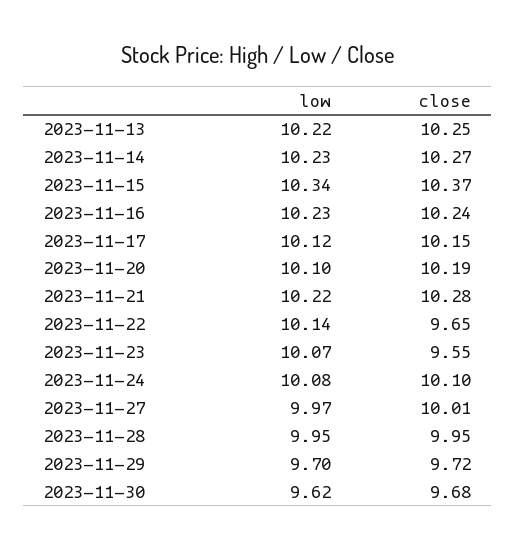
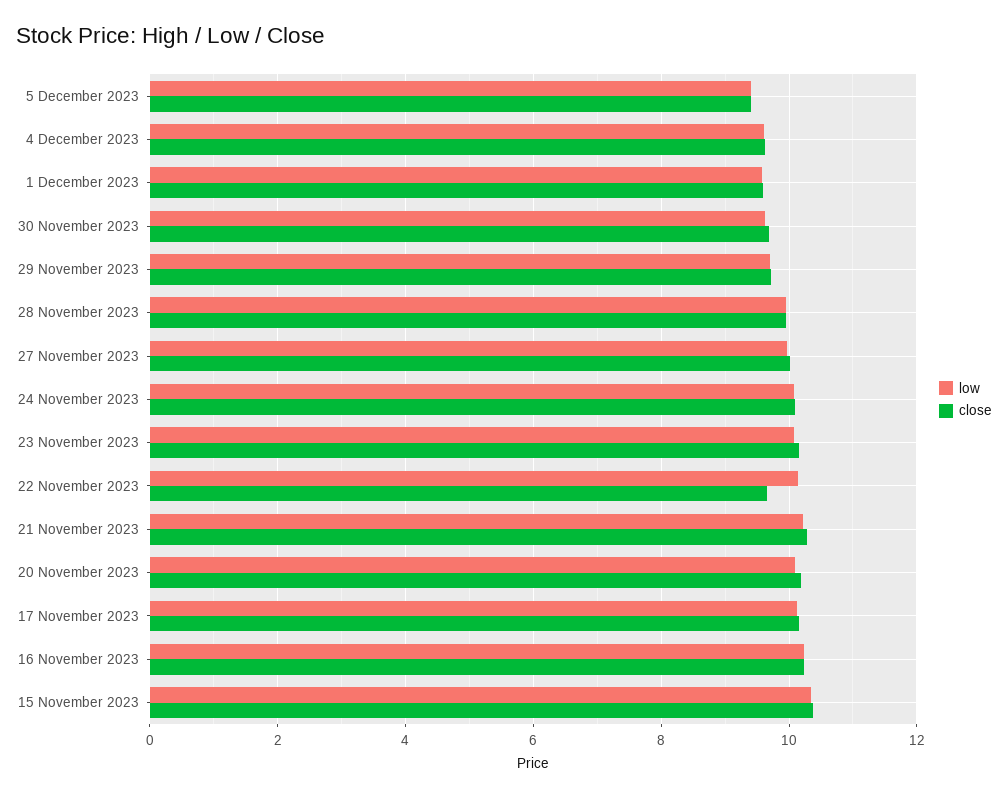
low, 2023-11-13: 10.22 -> none
close, 2023-11-13: 10.25 -> none
low, 2023-11-14: 10.23 -> none
close, 2023-11-14: 10.27 -> none
close, 2023-11-23: 9.55 -> 10.2
low, 5 December 2023: none -> 9.4
close, 5 December 2023: none -> 9.4
low, 4 December 2023: none -> 9.6
close, 4 December 2023: none -> 9.6
low, 1 December 2023: none -> 9.6
close, 1 December 2023: none -> 9.6

